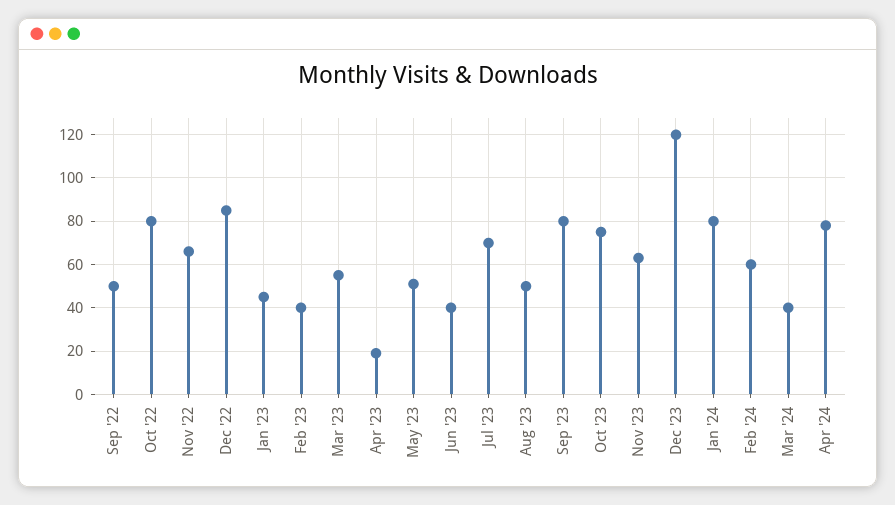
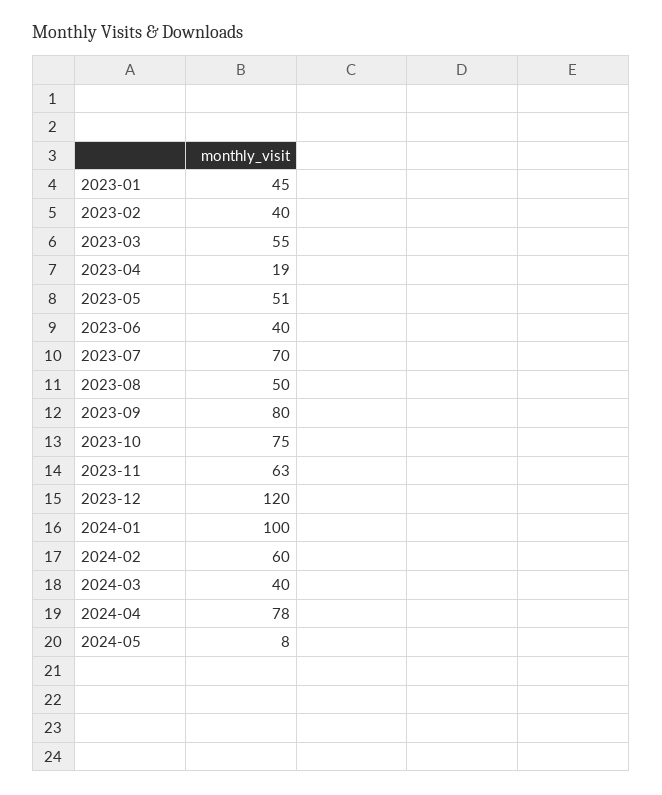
Sep '22: 50 -> none
Oct '22: 80 -> none
Nov '22: 65 -> none
Dec '22: 85 -> none
Jan '24: 80 -> 100
2024-05: none -> 8

